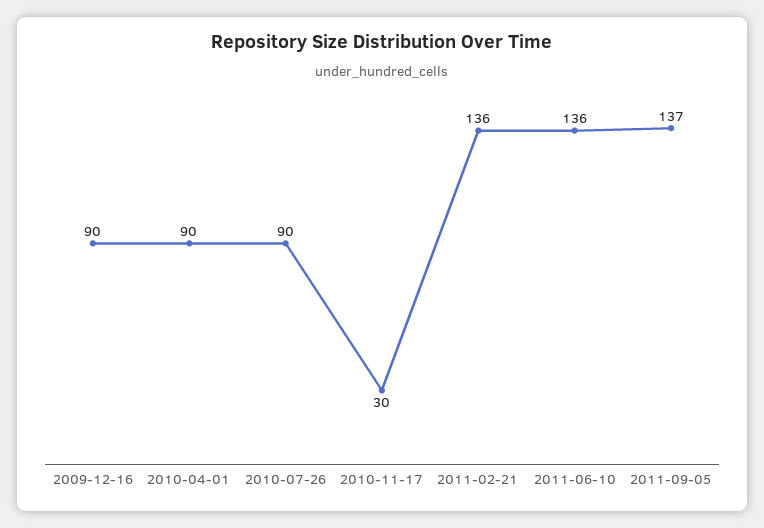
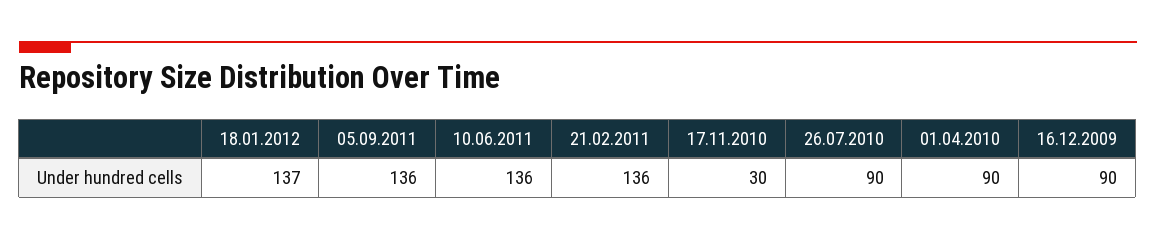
2011-09-05: 137 -> 136
18.01.2012: none -> 137

